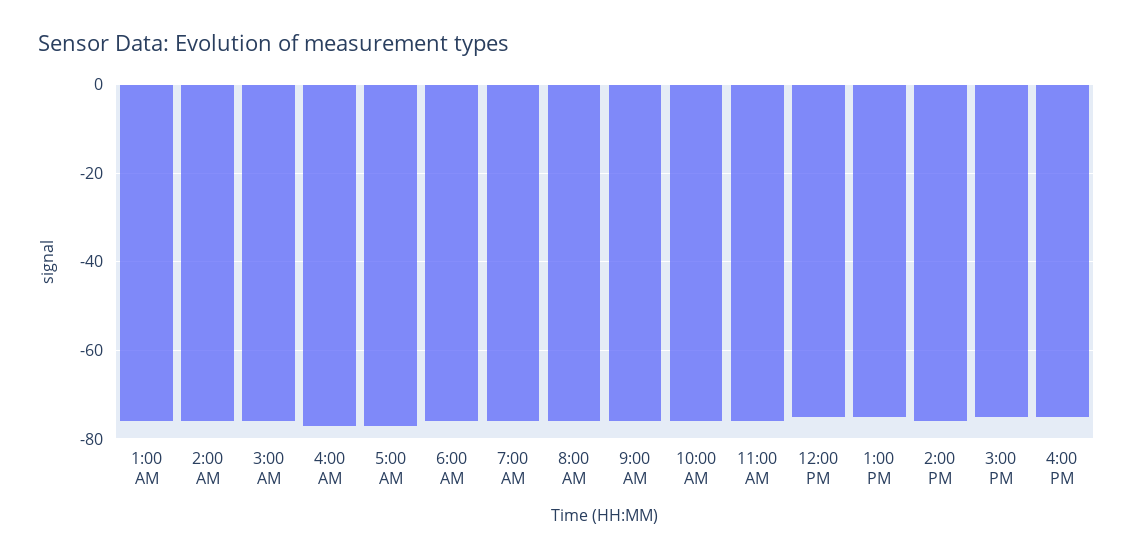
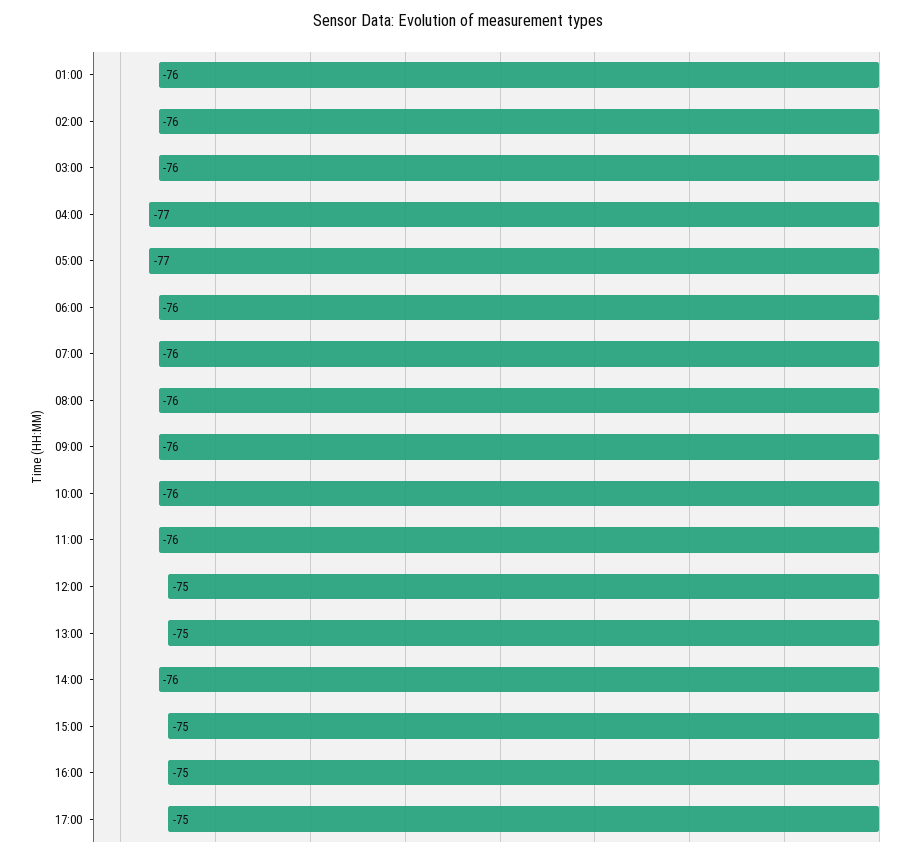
17:00: none -> -75

